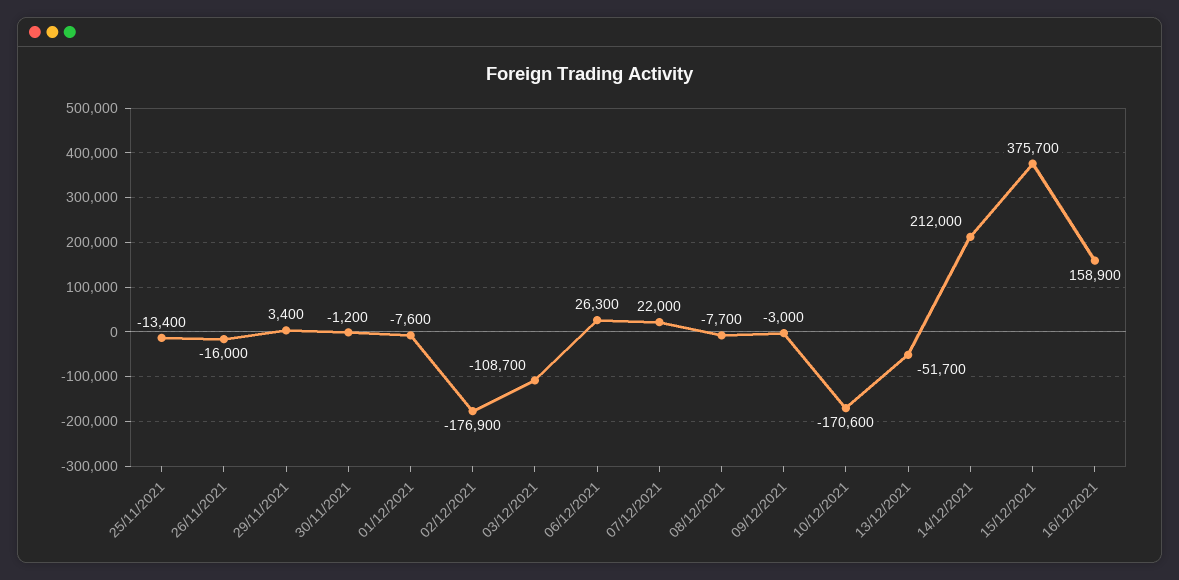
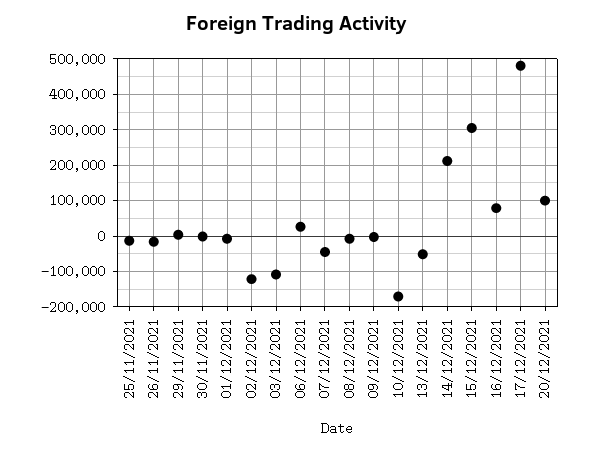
02/12/2021: -176900 -> -120000
07/12/2021: 22000 -> -40000
15/12/2021: 375700 -> 300000
16/12/2021: 158900 -> 80000
17/12/2021: none -> 480000
20/12/2021: none -> 100000

